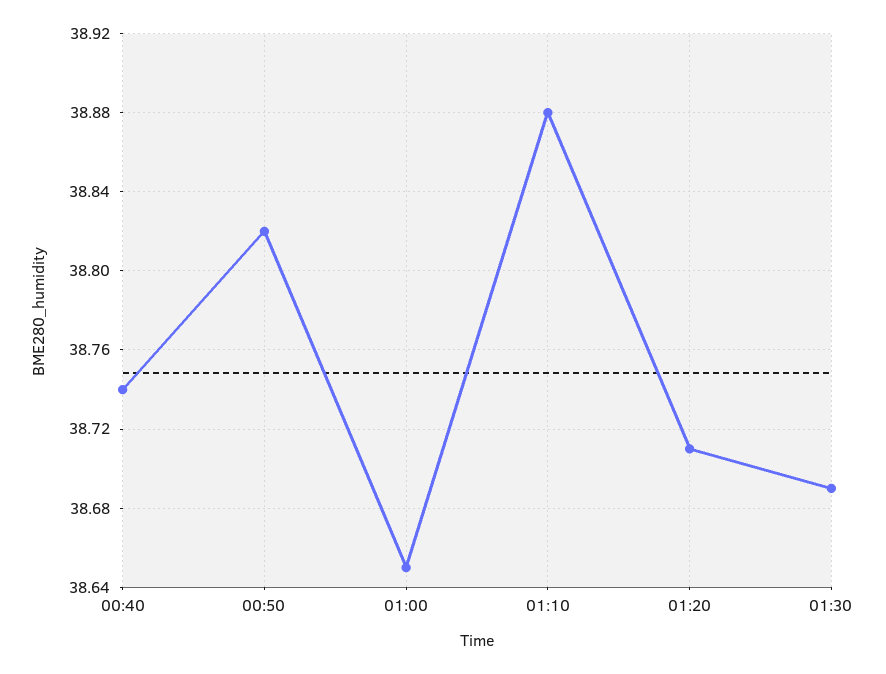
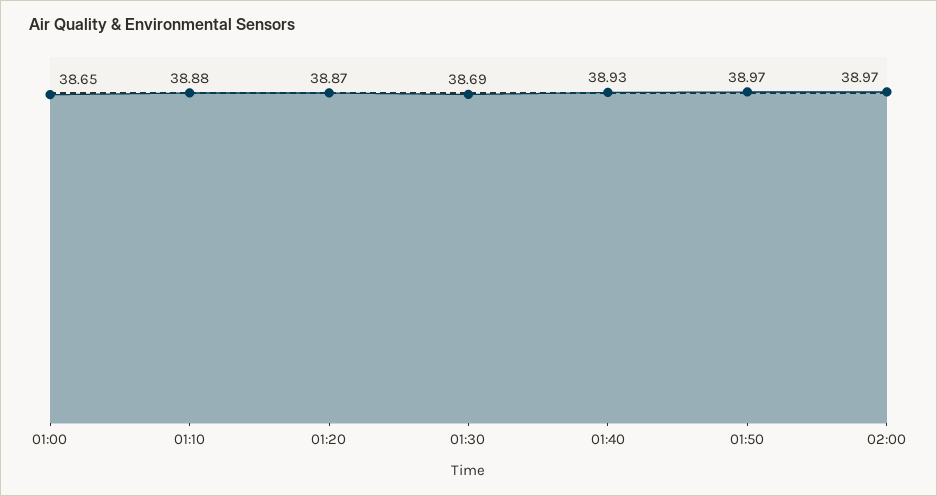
00:40: 38.74 -> none
00:50: 38.82 -> none
01:20: 38.71 -> 38.87
01:40: none -> 38.93
01:50: none -> 38.97
02:00: none -> 38.97

